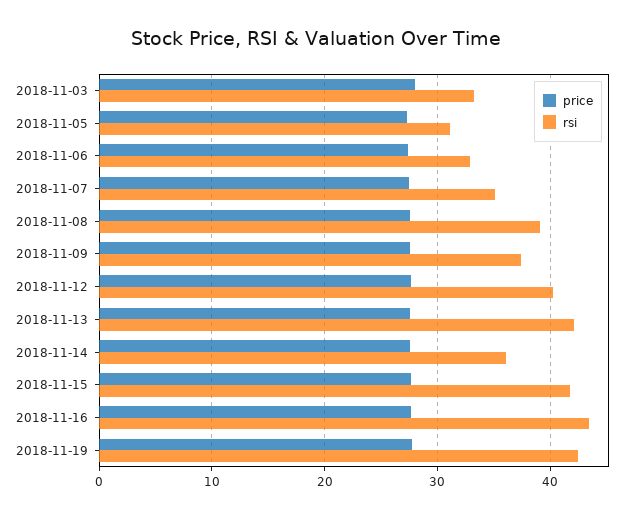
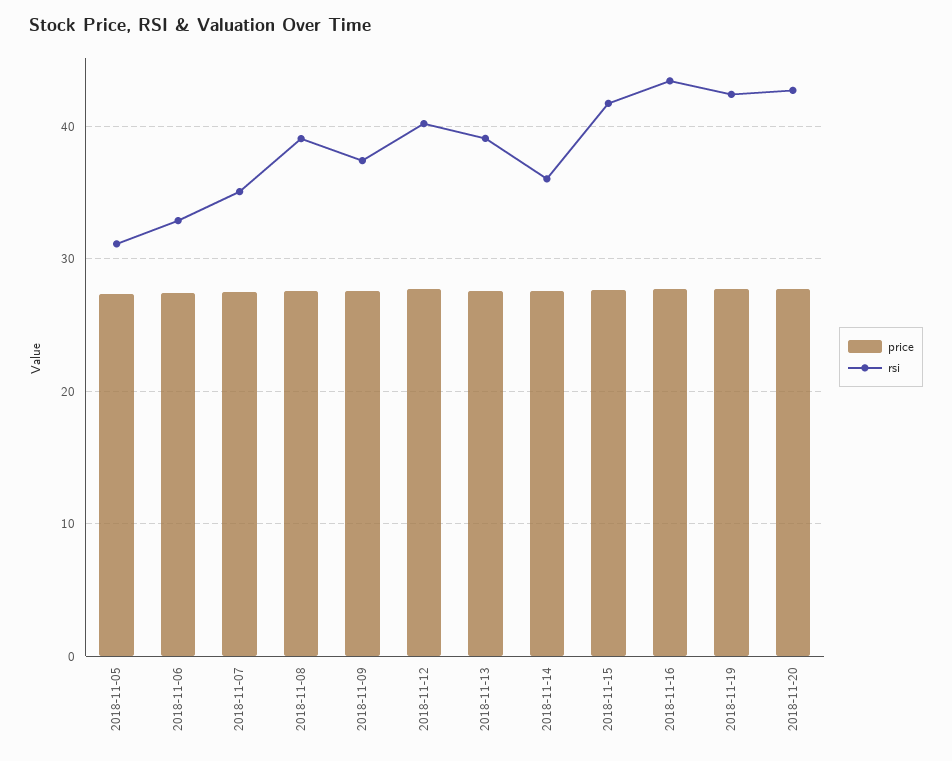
price, 2018-11-03: 28 -> none
rsi, 2018-11-03: 33 -> none
rsi, 2018-11-13: 42 -> 39
price, 2018-11-20: none -> 28
rsi, 2018-11-20: none -> 43

